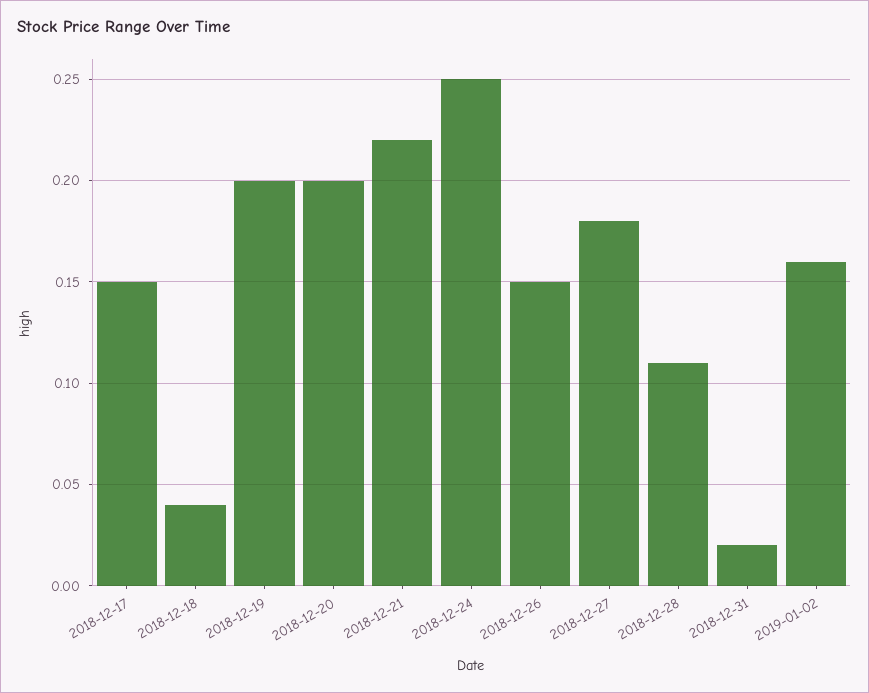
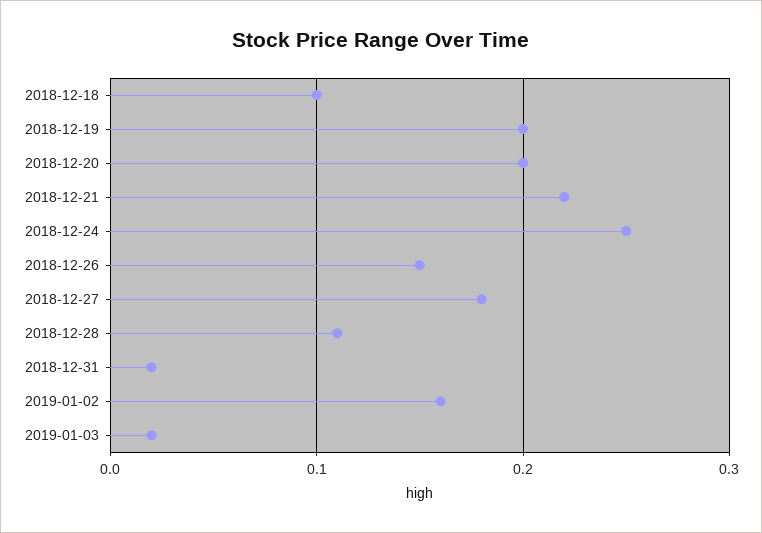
2018-12-17: 0.15 -> none
2018-12-18: 0.04 -> 0.1
2019-01-03: none -> 0.02

